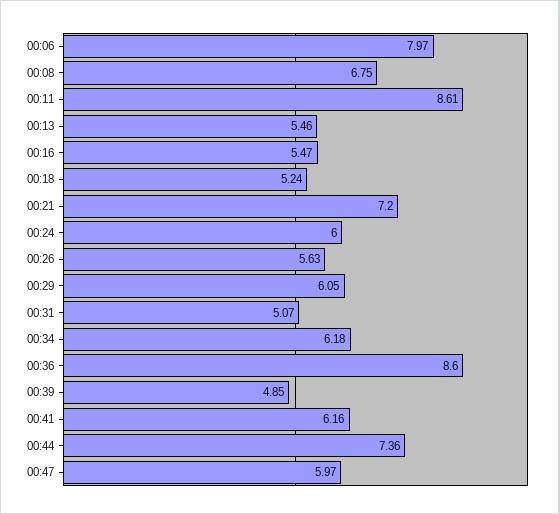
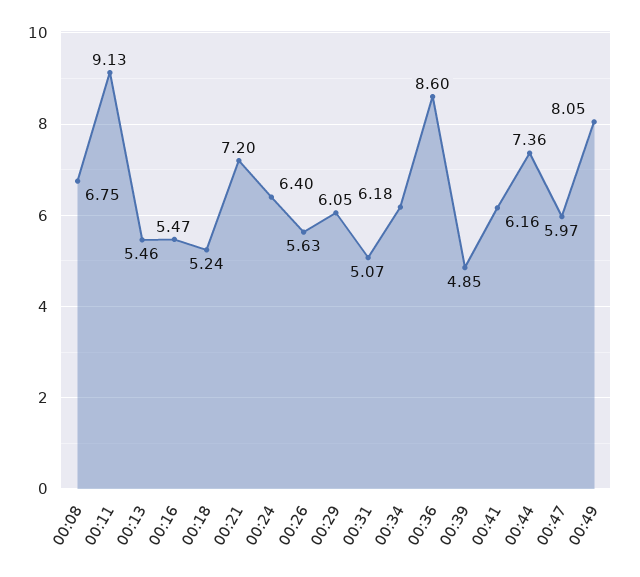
00:06: 7.97 -> none
00:11: 8.61 -> 9.13
00:24: 6 -> 6.4
00:49: none -> 8.05

